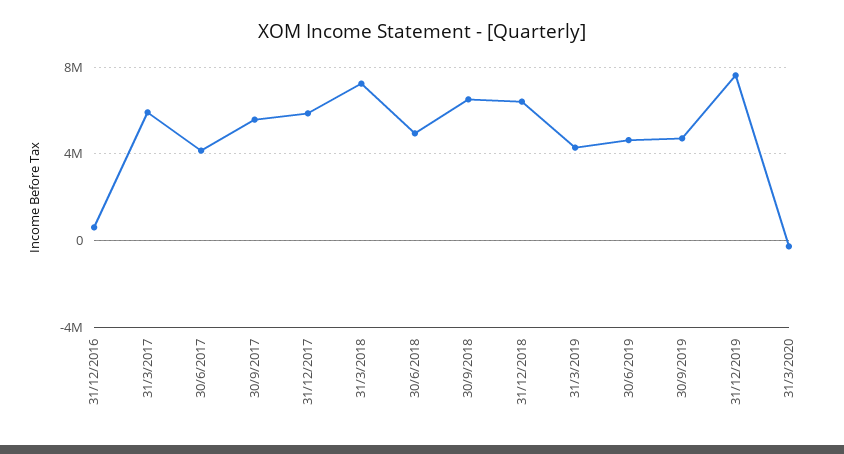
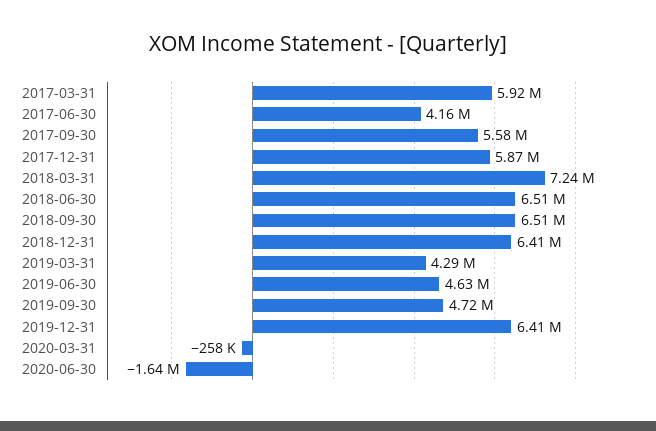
31/12/2016: 500000 -> none
30/6/2018: 5000000 -> 6510000
31/12/2019: 7500000 -> 6410000
2020-06-30: none -> -1640000

